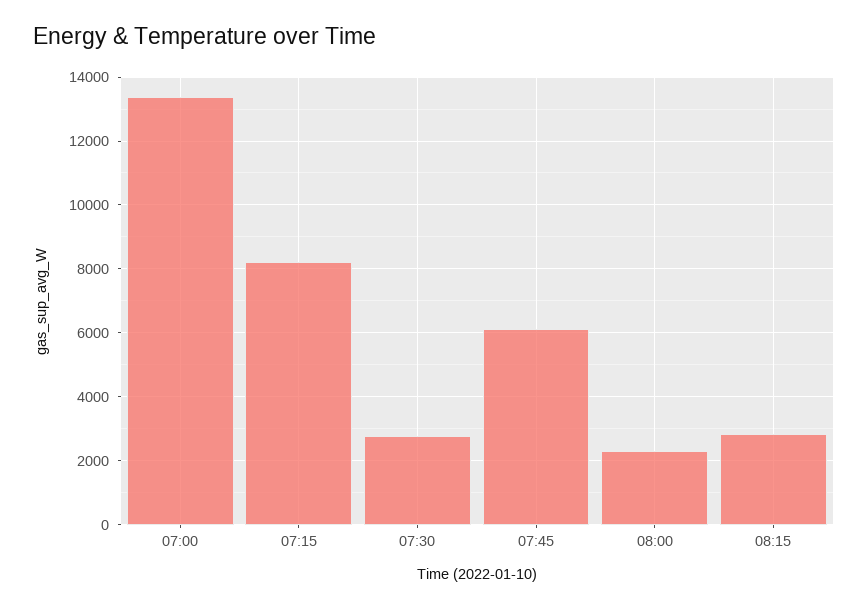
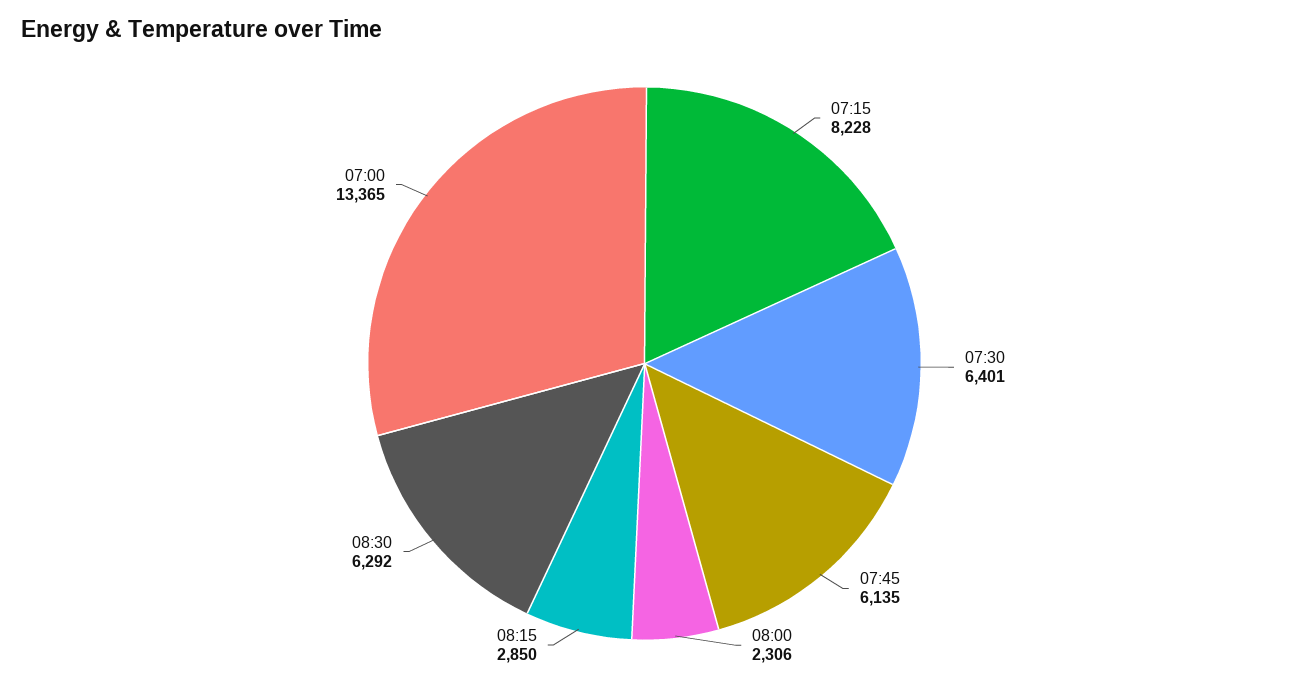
07:30: 2800 -> 6401
08:30: none -> 6292

